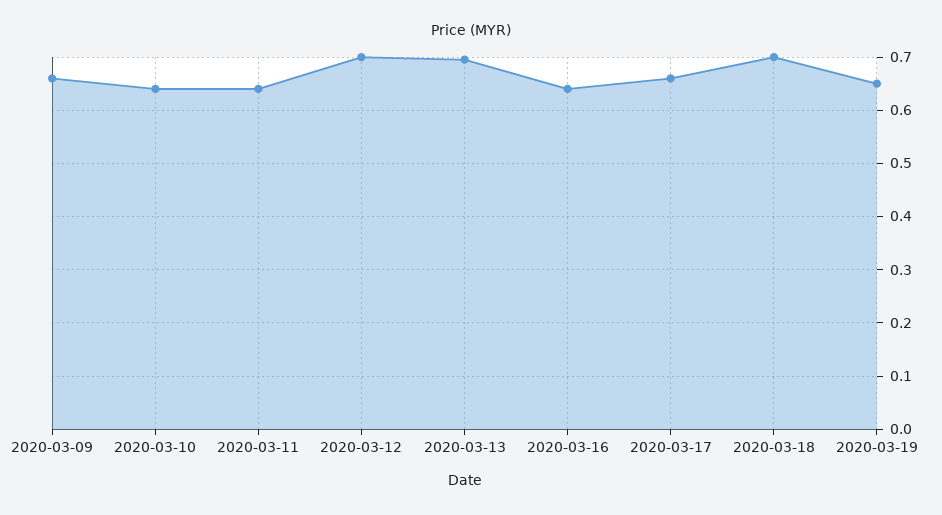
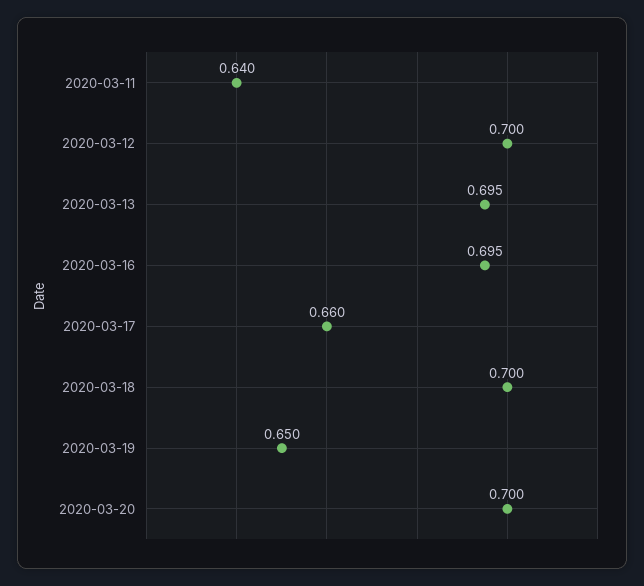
2020-03-09: 0.66 -> none
2020-03-10: 0.64 -> none
2020-03-16: 0.64 -> 0.695
2020-03-20: none -> 0.7

